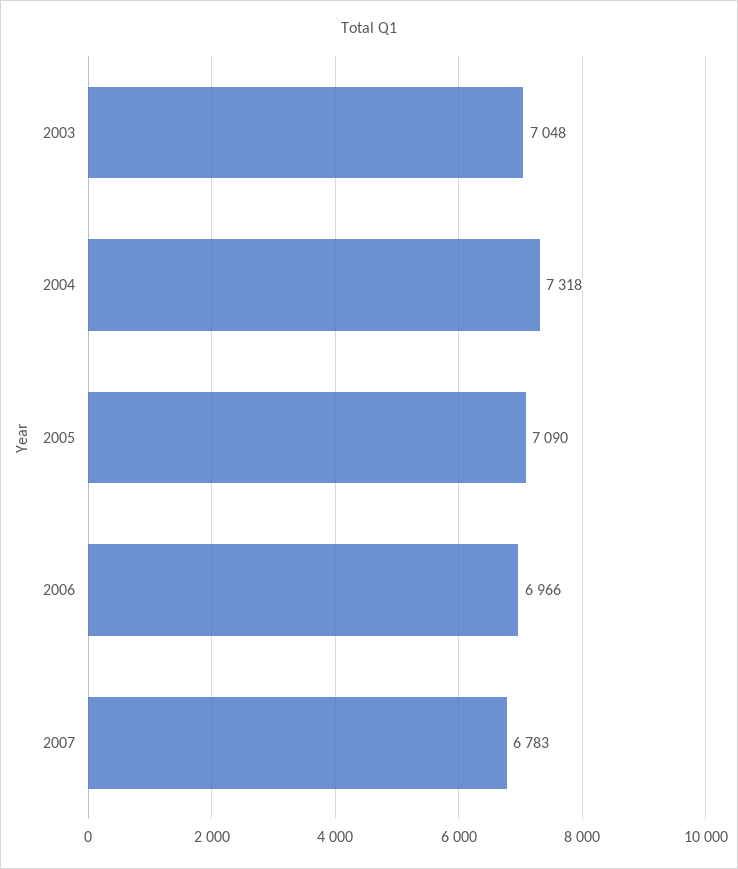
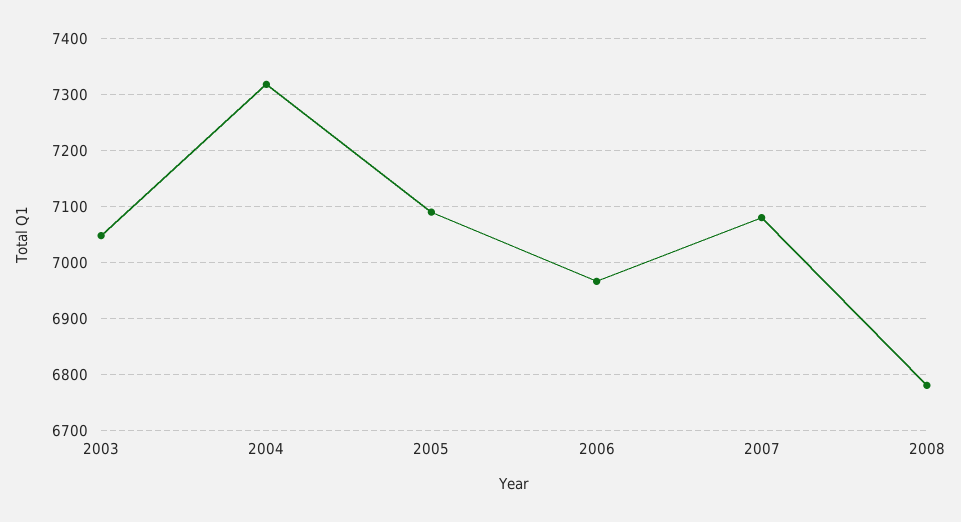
2007: 6783 -> 7080
2008: none -> 6780

